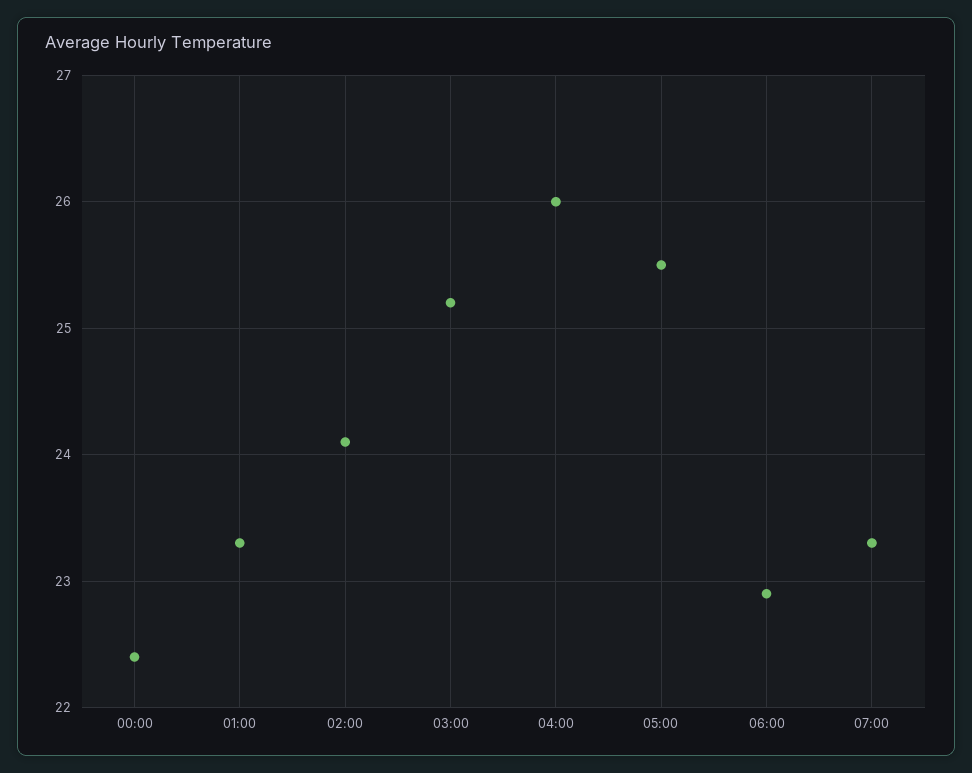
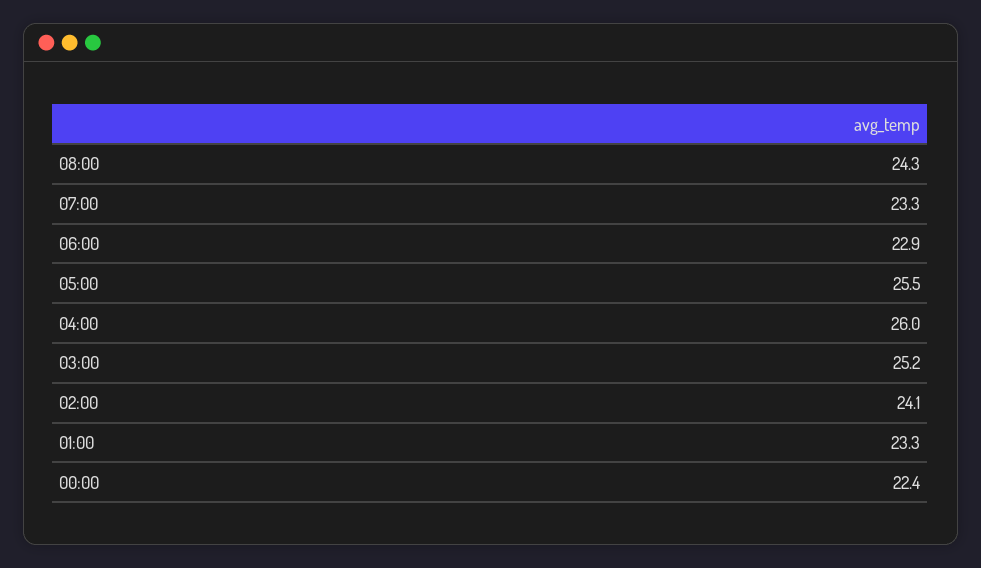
08:00: none -> 24.3

